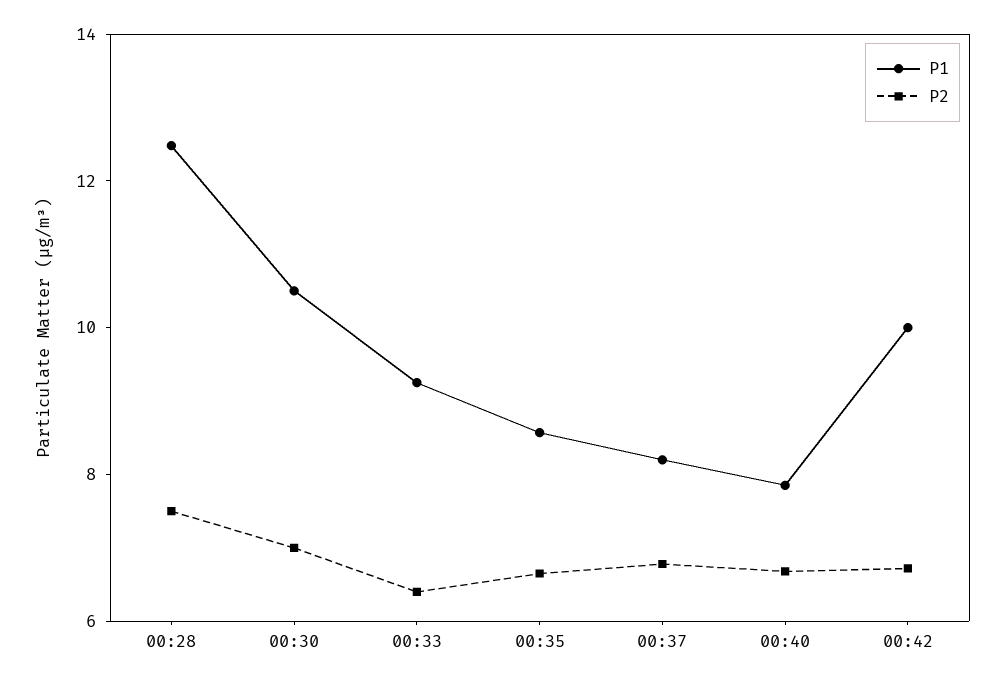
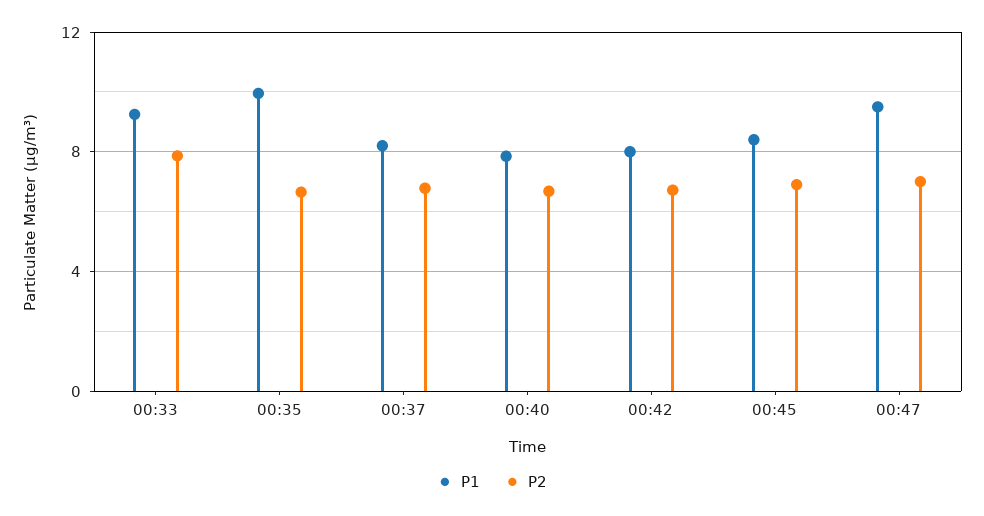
P1, 00:28: 12.5 -> none
P2, 00:28: 7.5 -> none
P1, 00:30: 10.5 -> none
P2, 00:30: 7 -> none
P2, 00:33: 6.5 -> 8
P1, 00:35: 8.5 -> 10
P1, 00:42: 10 -> 8
P1, 00:45: none -> 8.5
P2, 00:45: none -> 7
P1, 00:47: none -> 9.5
P2, 00:47: none -> 7

